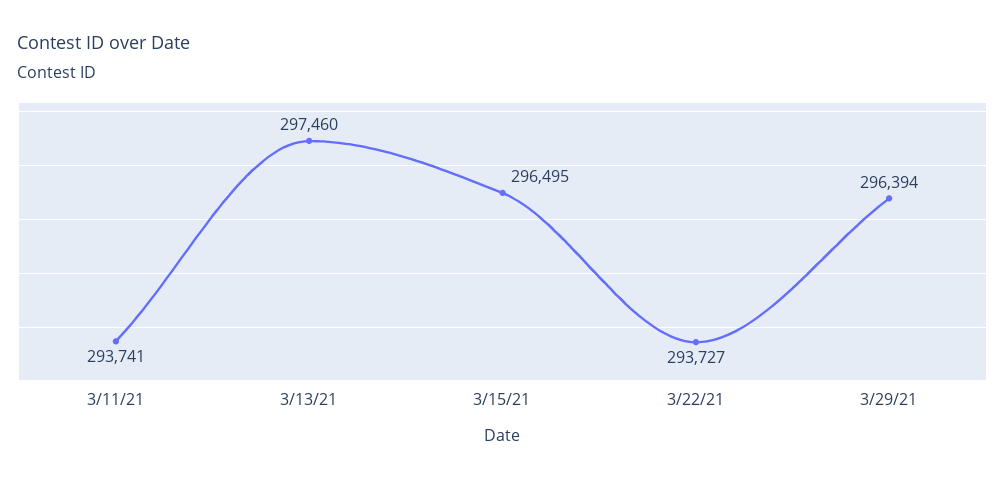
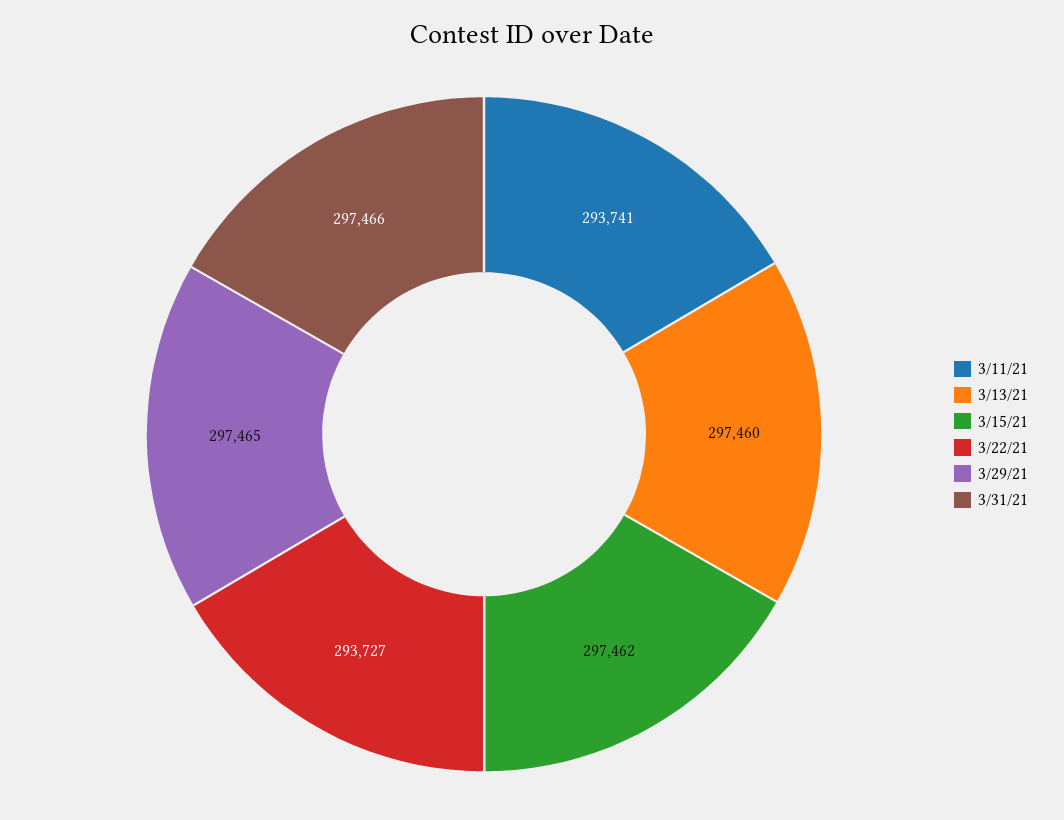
3/15/21: 296495 -> 297462
3/29/21: 296394 -> 297465
3/31/21: none -> 297466

